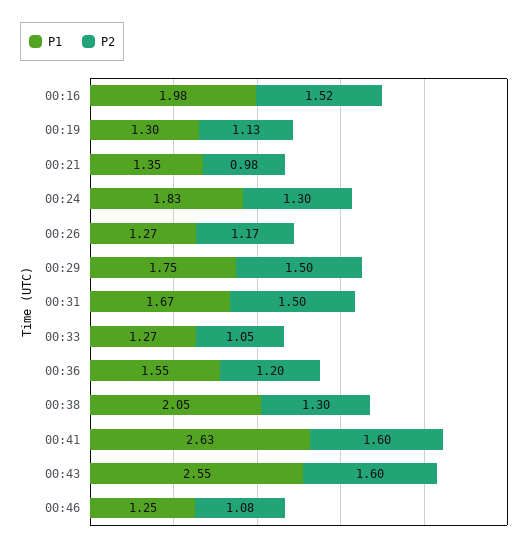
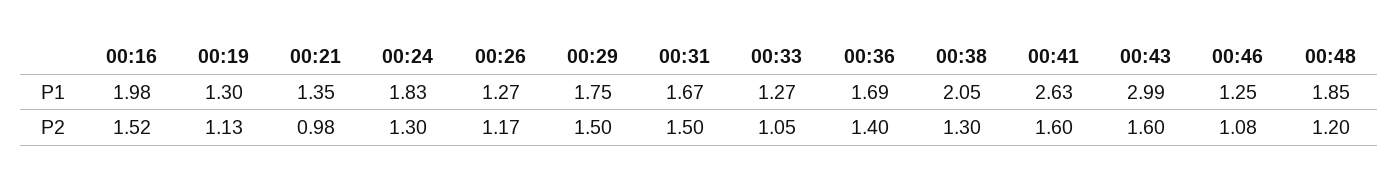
P1, 00:36: 1.55 -> 1.69
P2, 00:36: 1.2 -> 1.4
P1, 00:43: 2.55 -> 2.99
P1, 00:48: none -> 1.85
P2, 00:48: none -> 1.2

